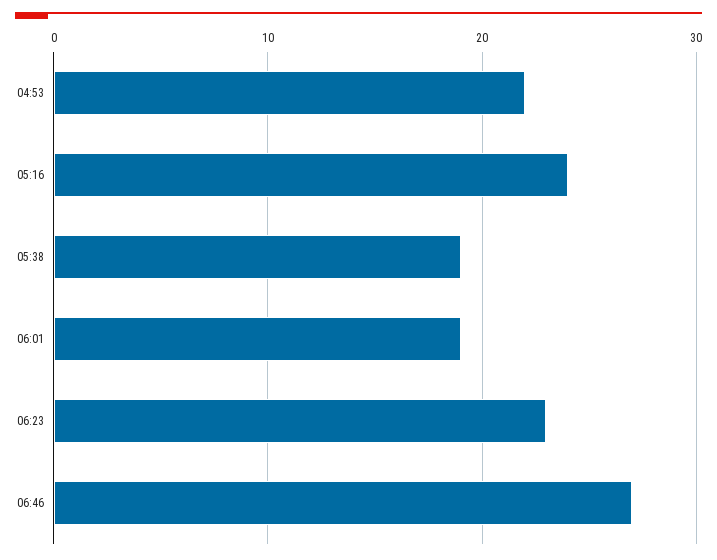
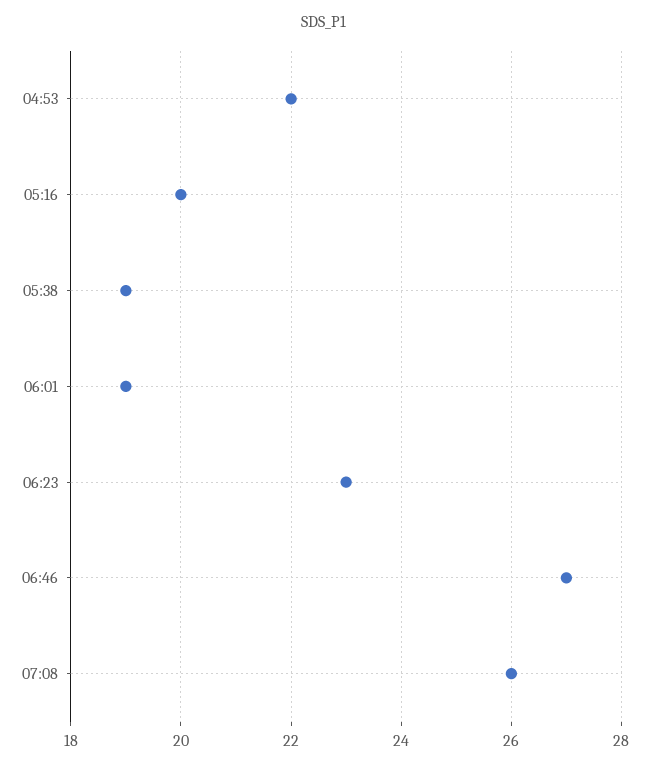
05:16: 24 -> 20
07:08: none -> 26

